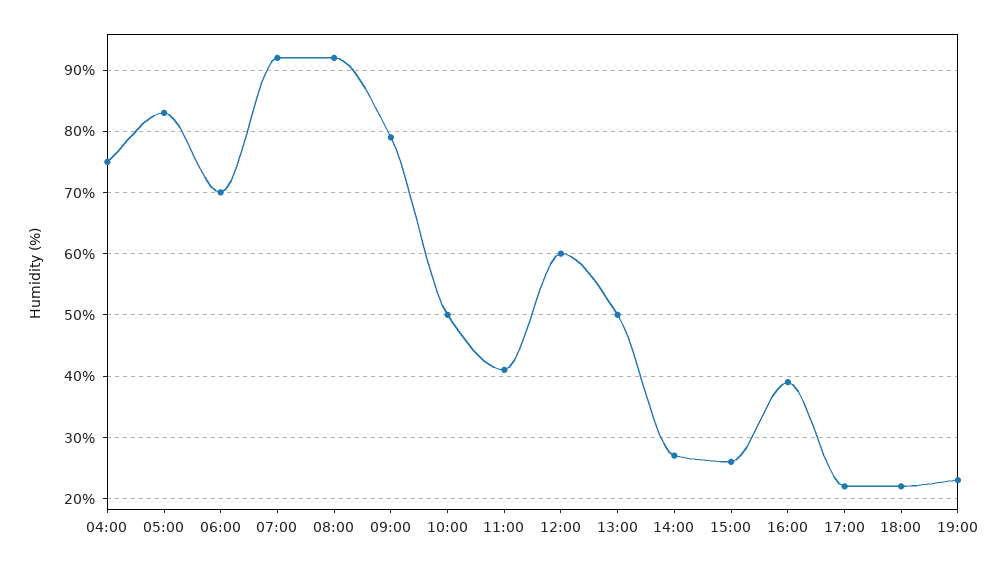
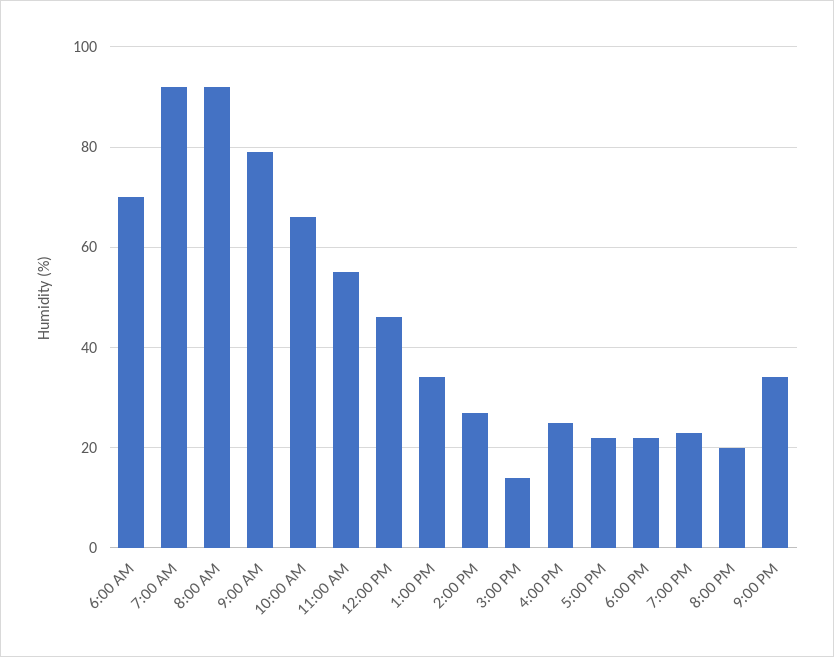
04:00: 75 -> none
05:00: 83 -> none
10:00: 50 -> 65
11:00: 41 -> 55
12:00: 60 -> 45
13:00: 50 -> 35
15:00: 26 -> 15
16:00: 39 -> 25
8:00 PM: none -> 20
9:00 PM: none -> 35

